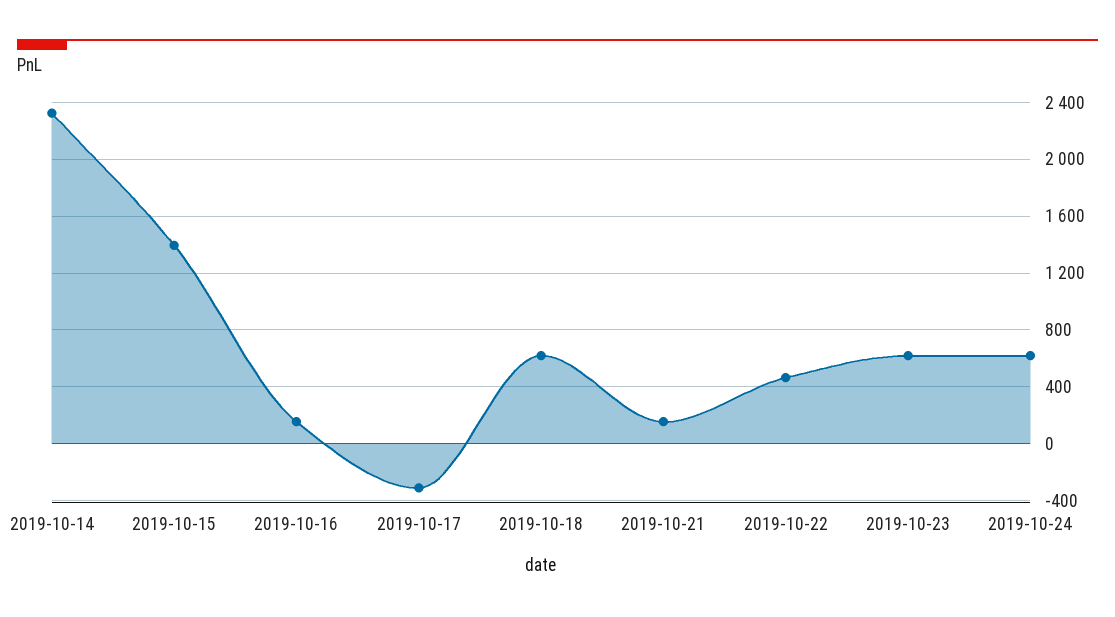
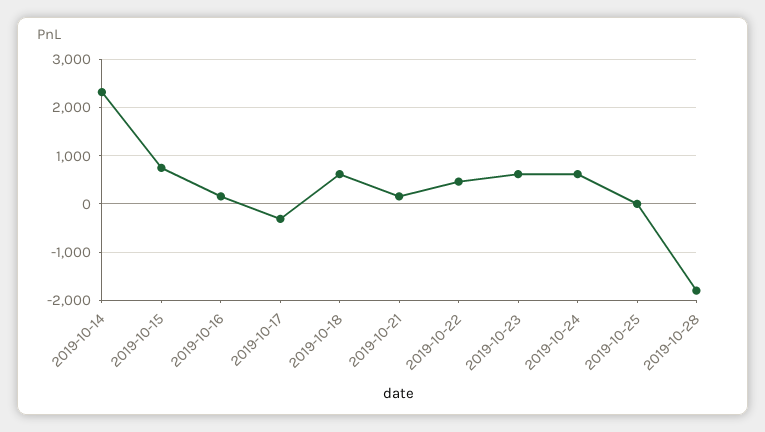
2019-10-15: 1400 -> 800
2019-10-25: none -> 0
2019-10-28: none -> -1800

